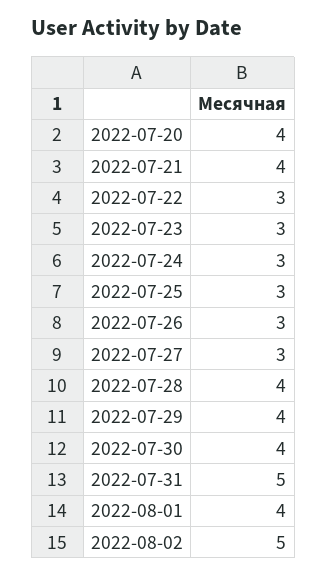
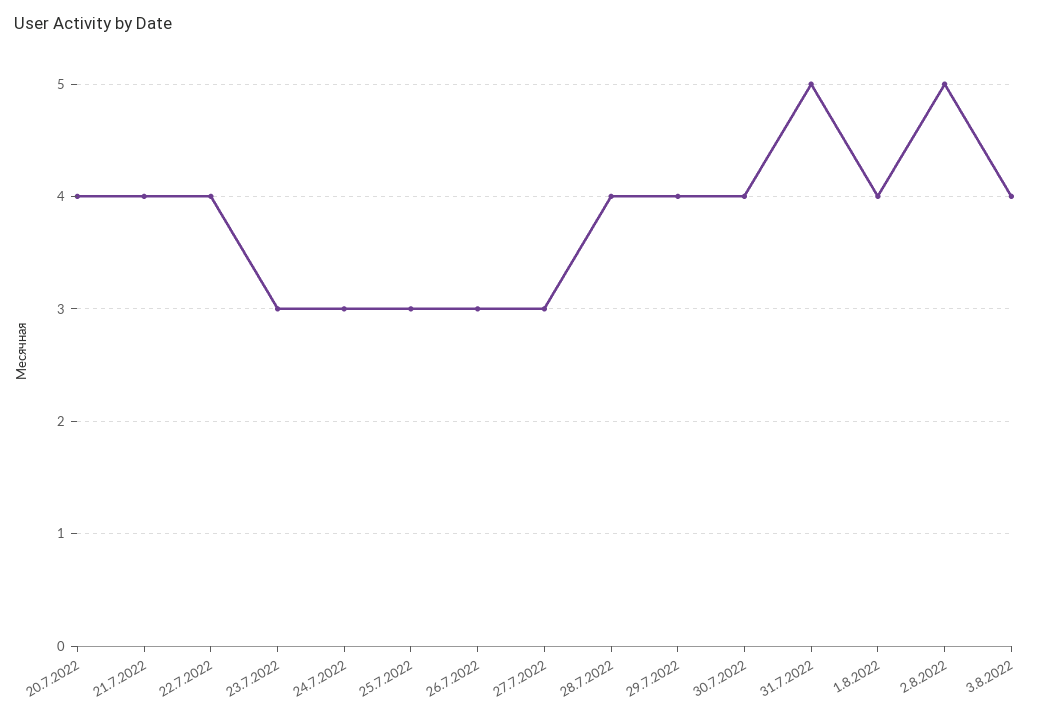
2022-07-22: 3 -> 4
3.8.2022: none -> 4

